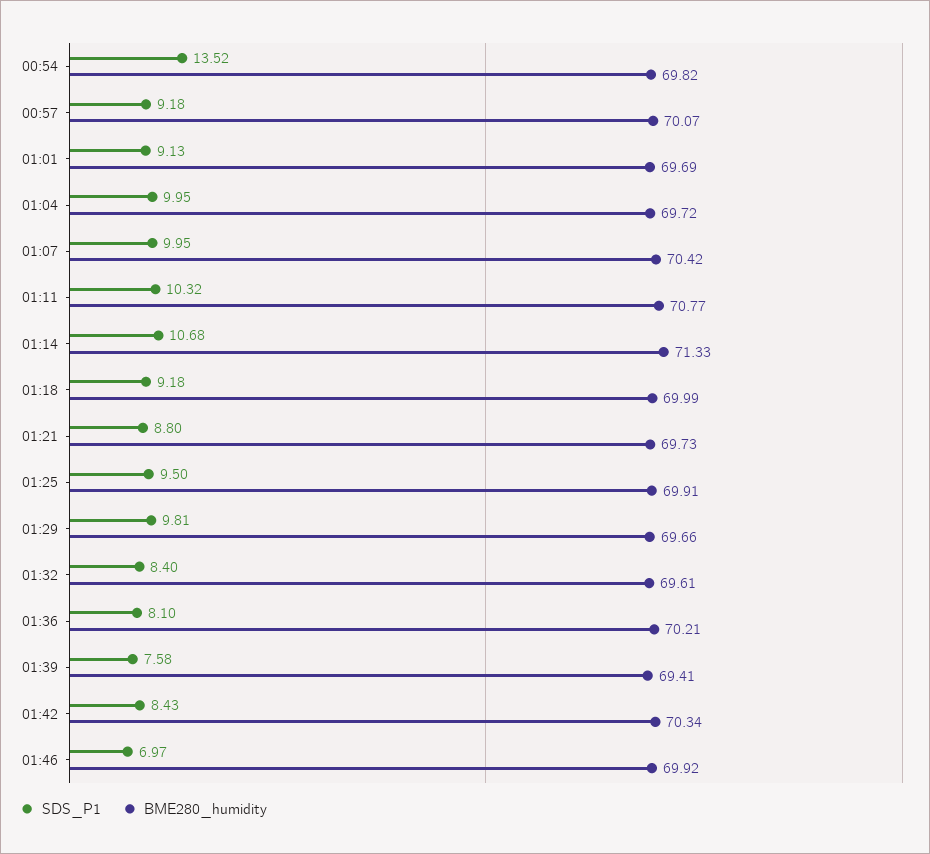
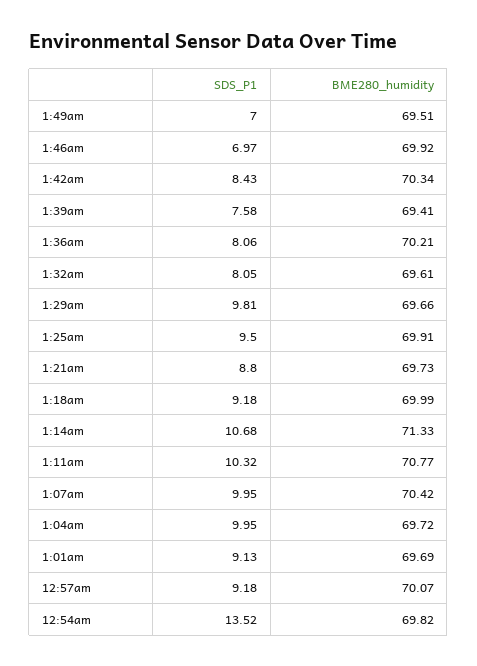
SDS_P1, 01:32: 8.4 -> 8.05
SDS_P1, 01:36: 8.1 -> 8.06
SDS_P1, 1:49am: none -> 7
BME280_humidity, 1:49am: none -> 69.51

